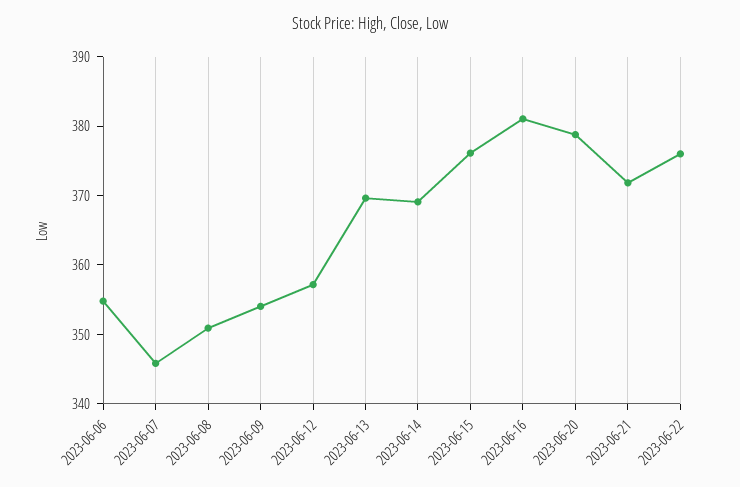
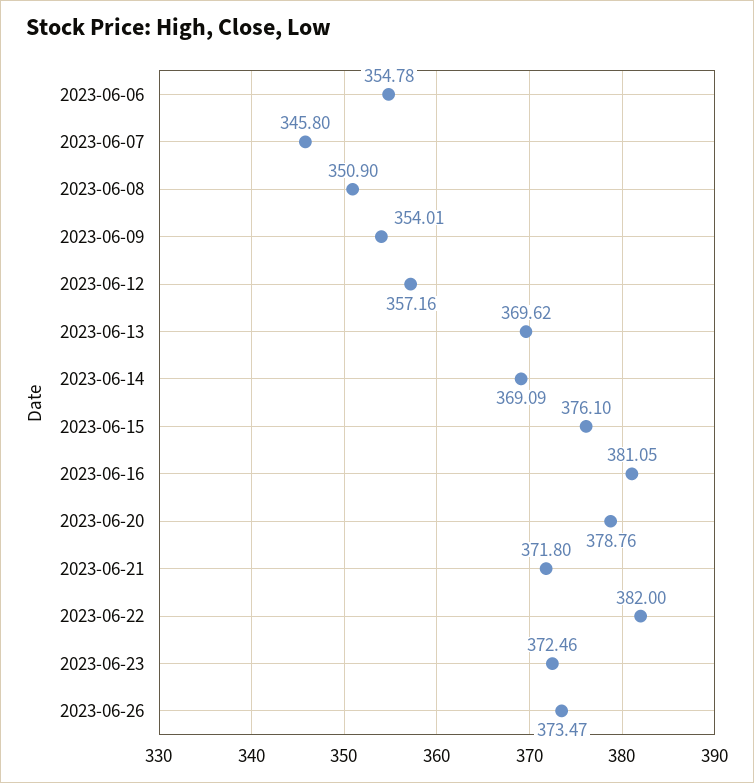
2023-06-22: 376 -> 382
2023-06-23: none -> 372.46
2023-06-26: none -> 373.47

